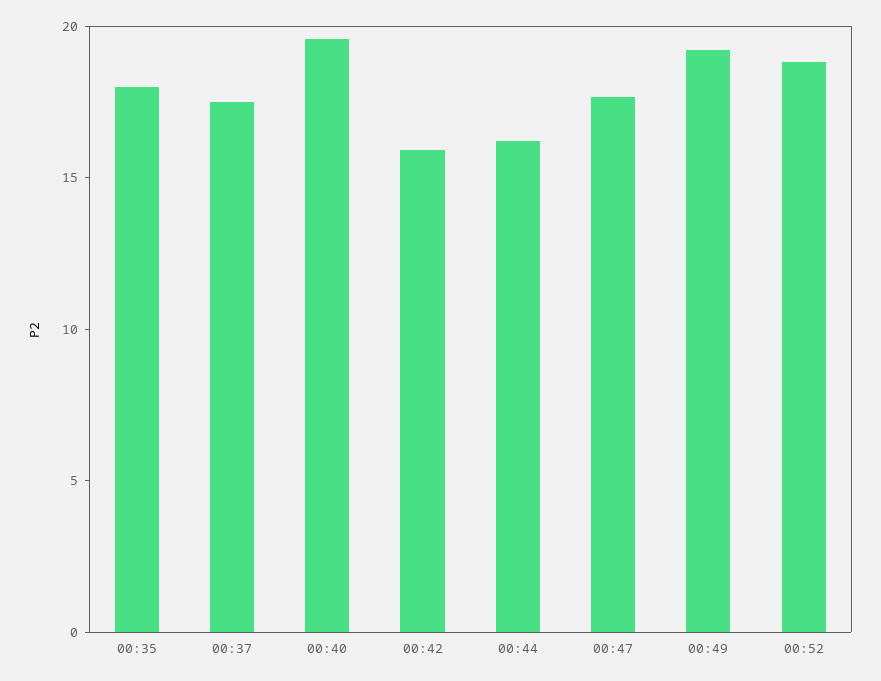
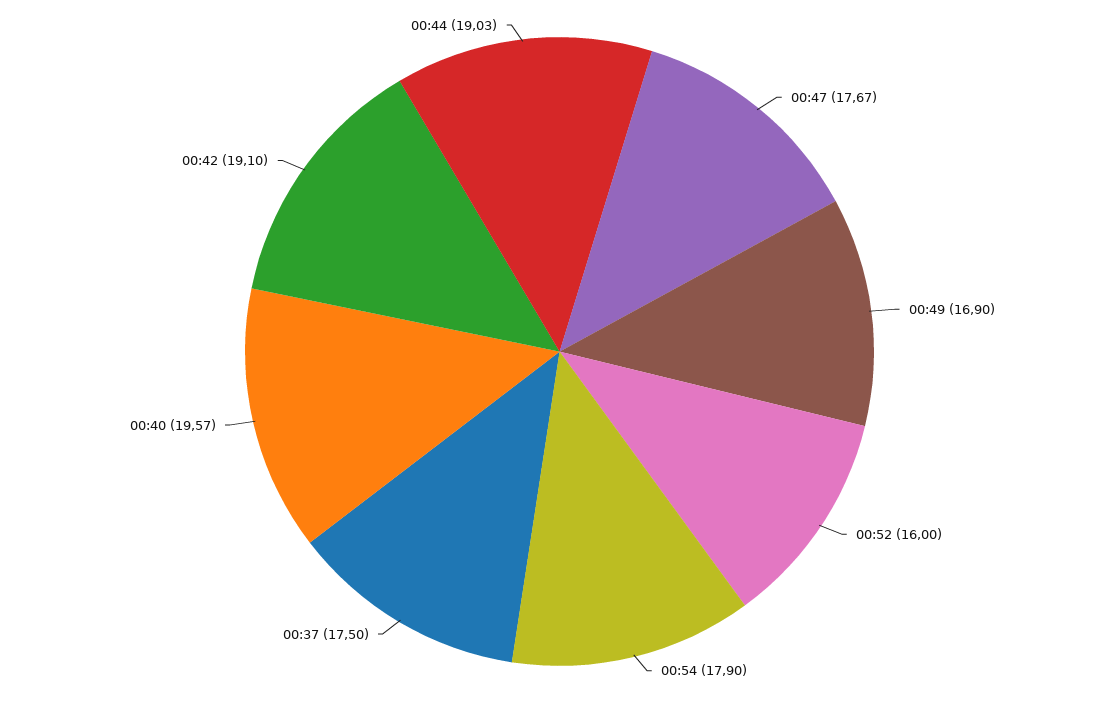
00:35: 18 -> none
00:42: 16 -> 19.1
00:44: 16 -> 19.03
00:49: 19 -> 16.9
00:52: 19 -> 16
00:54: none -> 17.9

